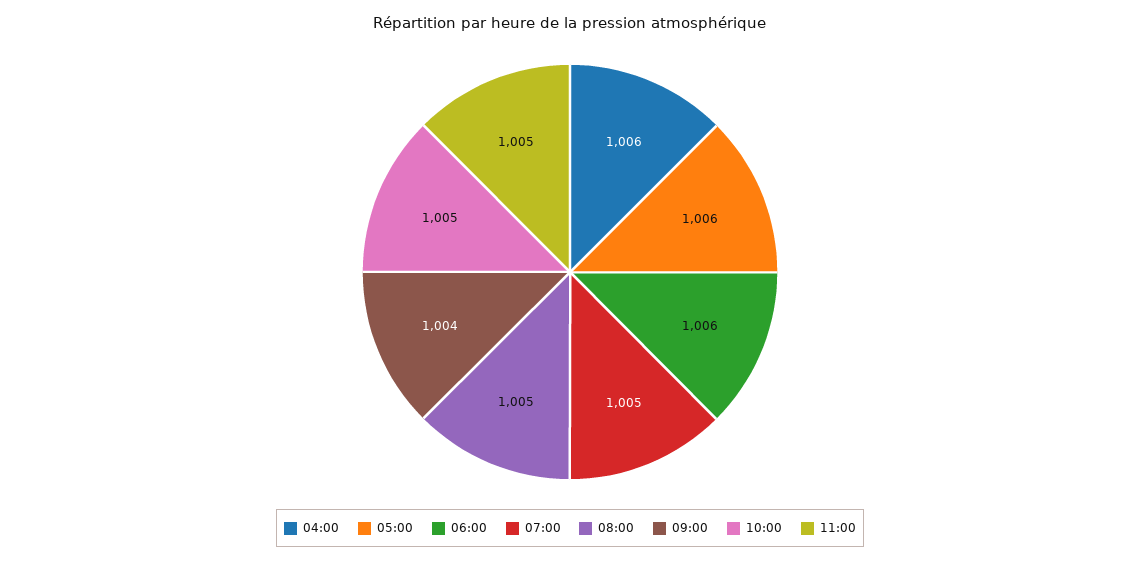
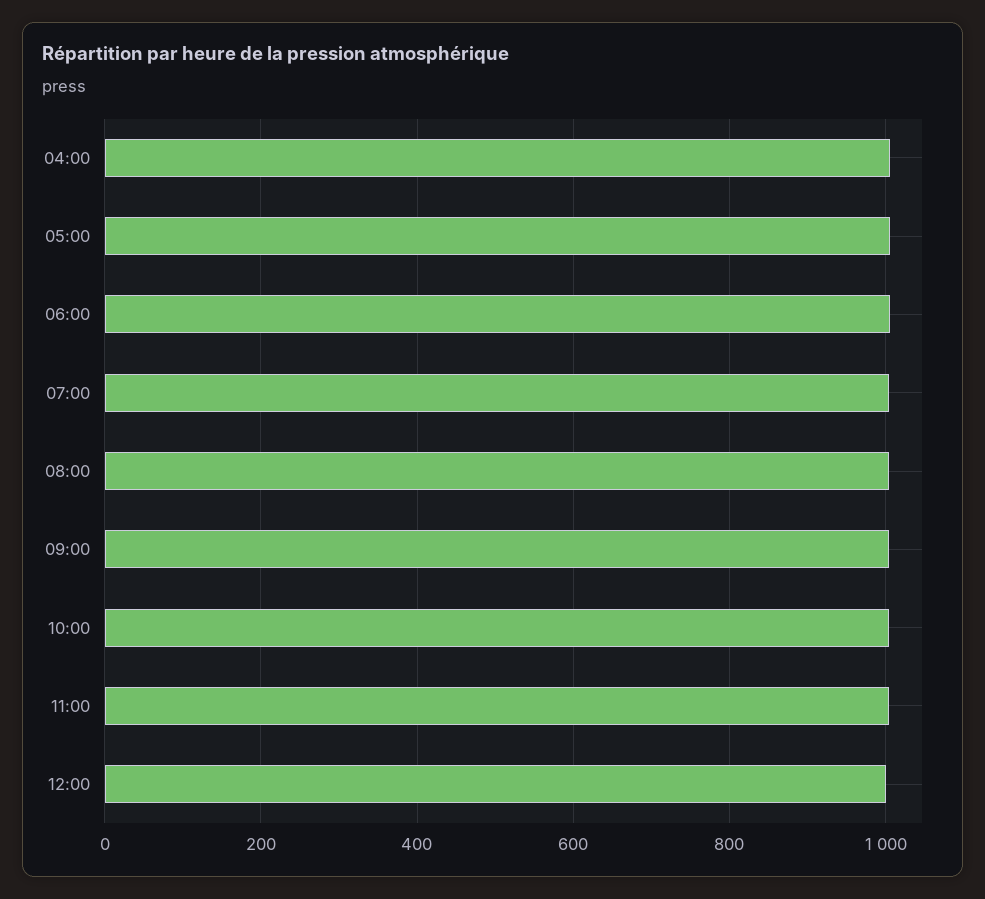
12:00: none -> 1000

